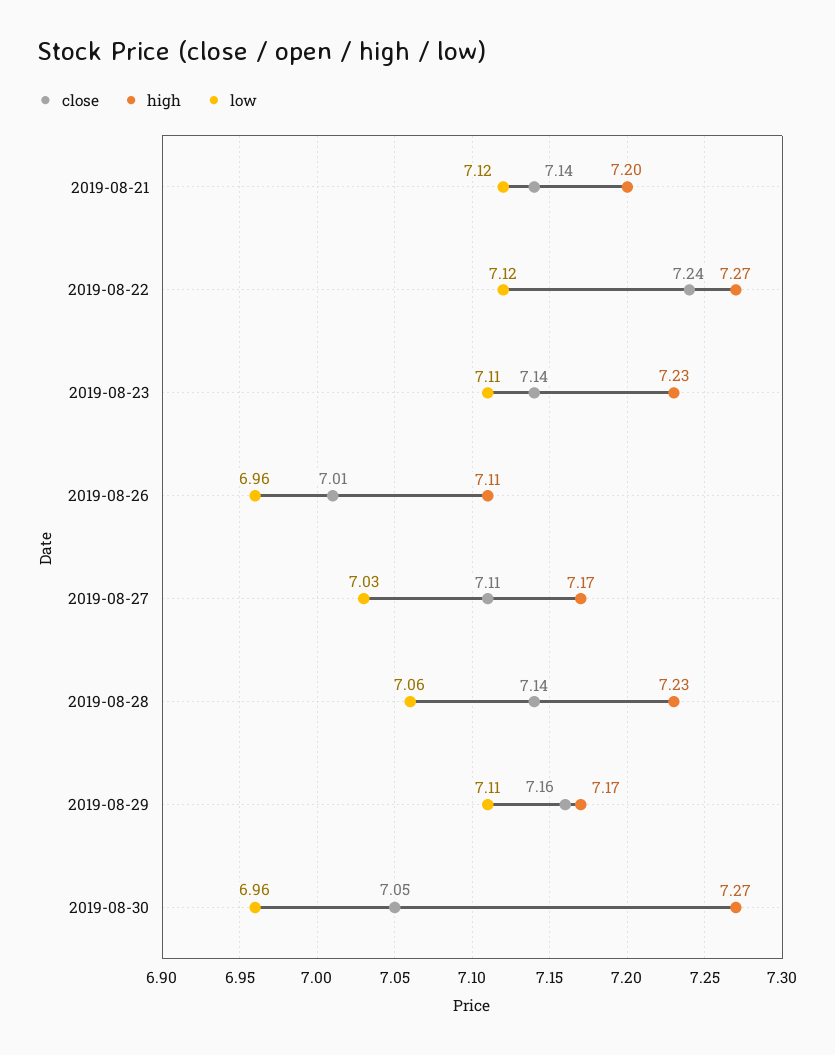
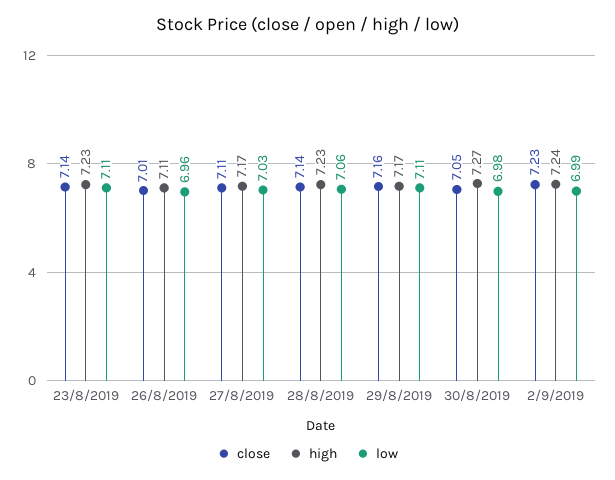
close, 2019-08-21: 7.14 -> none
high, 2019-08-21: 7.2 -> none
low, 2019-08-21: 7.12 -> none
close, 2019-08-22: 7.24 -> none
high, 2019-08-22: 7.27 -> none
low, 2019-08-22: 7.12 -> none
low, 2019-08-30: 6.96 -> 6.98
close, 2/9/2019: none -> 7.23
high, 2/9/2019: none -> 7.24
low, 2/9/2019: none -> 6.99

